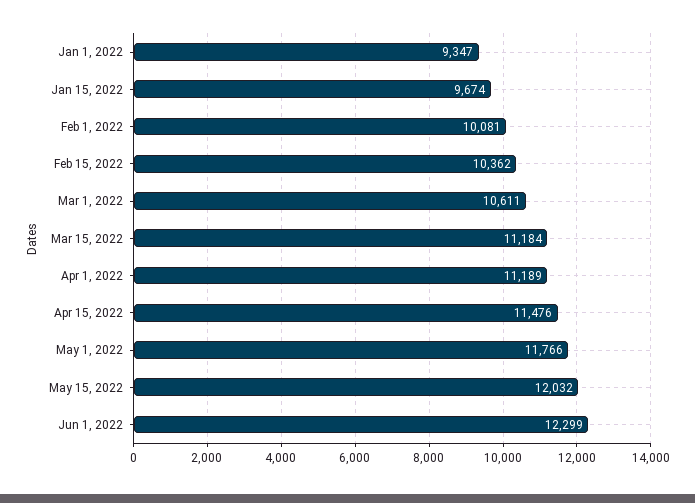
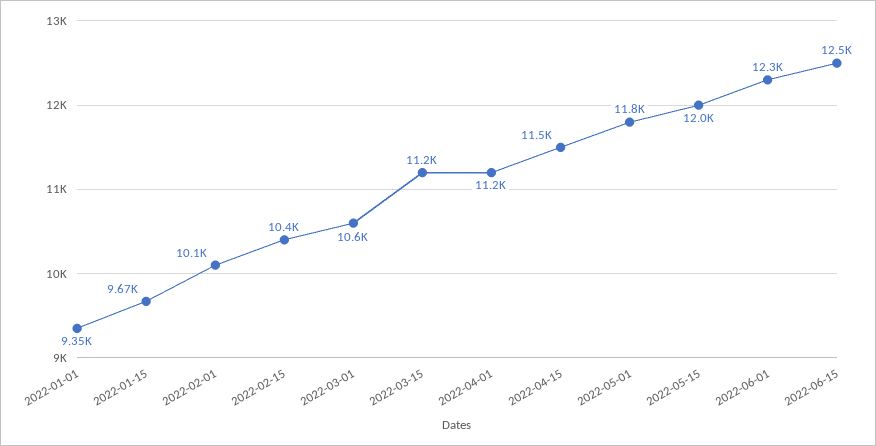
2022-06-15: none -> 12500

